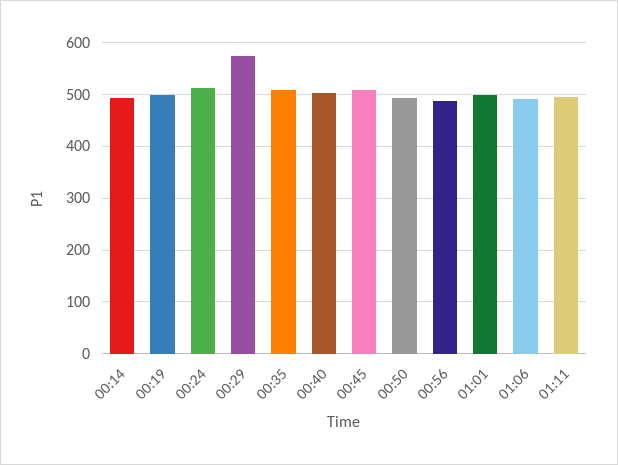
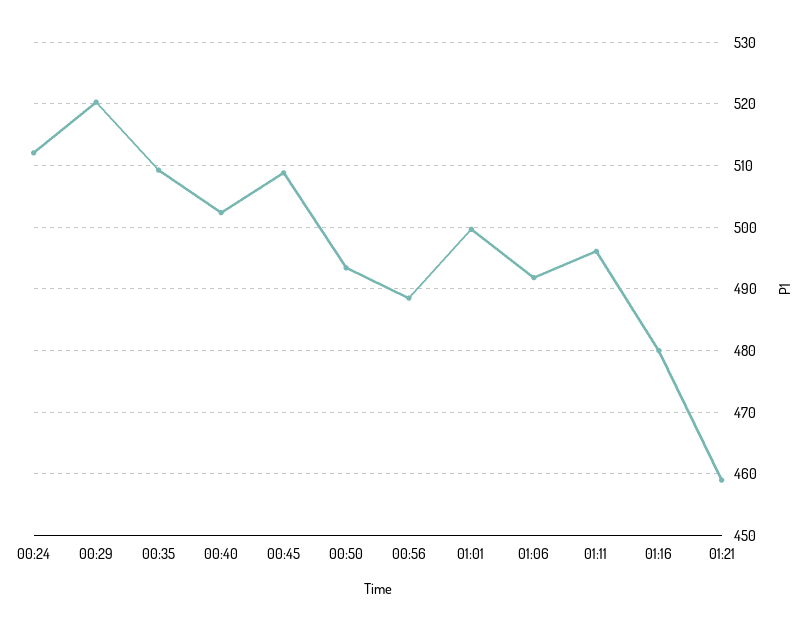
00:14: 500 -> none
00:19: 500 -> none
00:29: 580 -> 520
01:16: none -> 480
01:21: none -> 459

